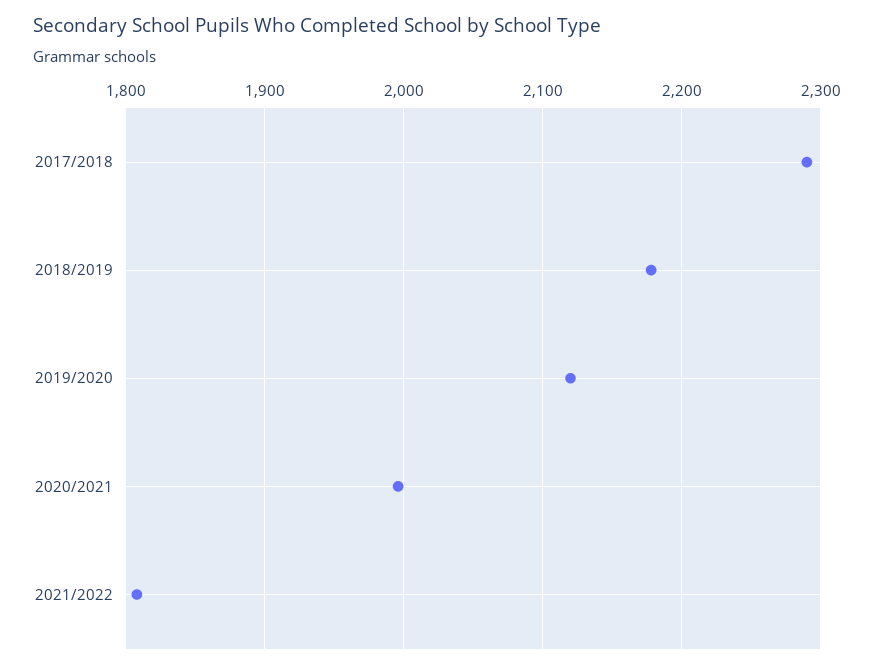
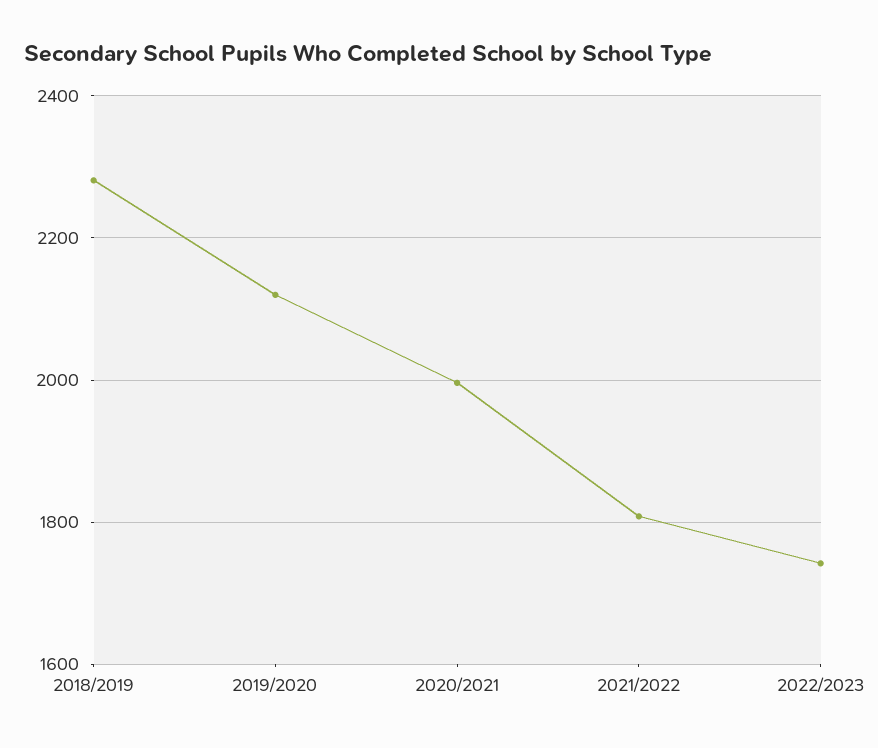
2017/2018: 2290 -> none
2018/2019: 2180 -> 2280
2022/2023: none -> 1740

